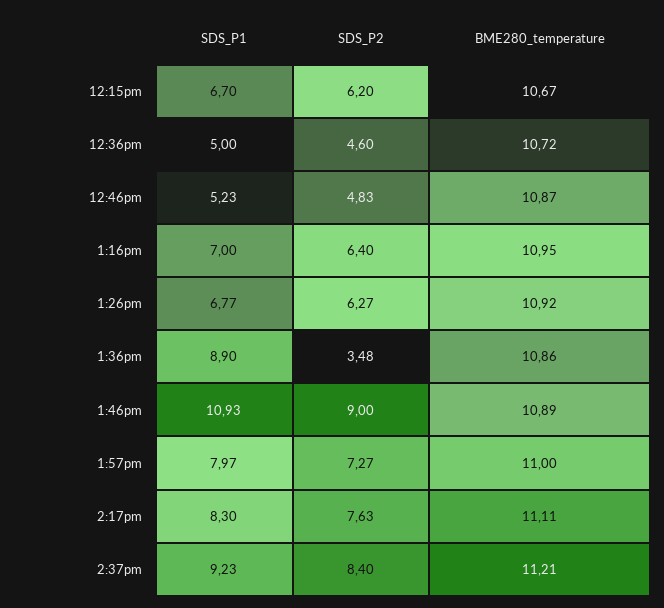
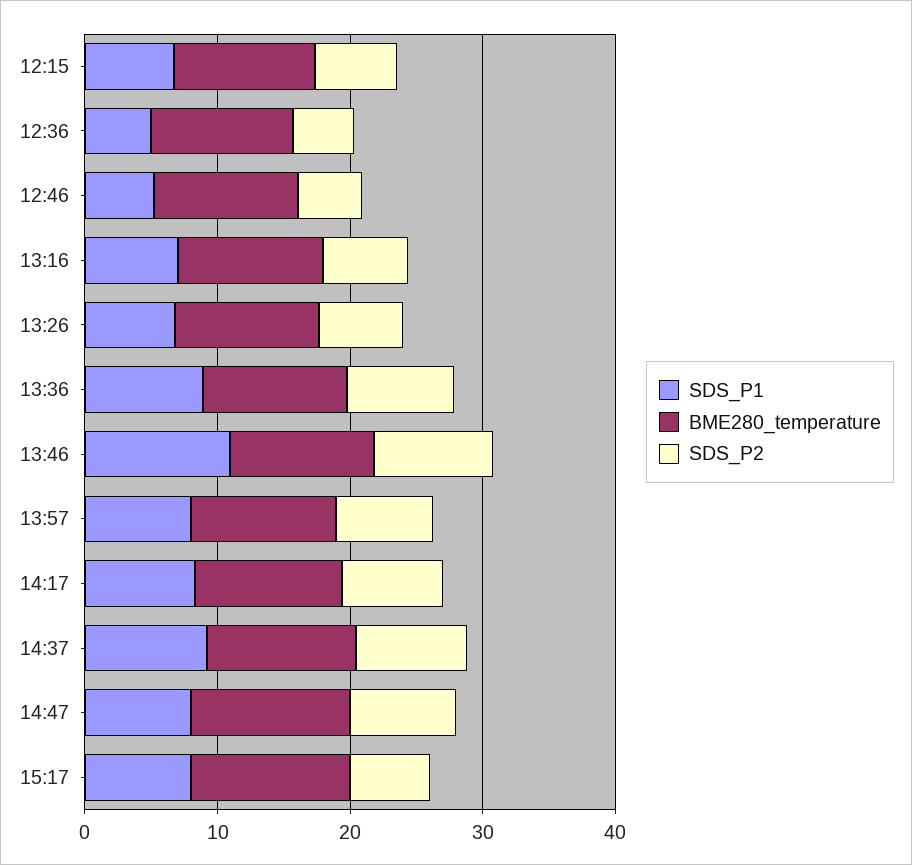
SDS_P2, 1:36pm: 3.48 -> 8
SDS_P1, 14:47: none -> 8
BME280_temperature, 14:47: none -> 12
SDS_P2, 14:47: none -> 8
SDS_P1, 15:17: none -> 8
BME280_temperature, 15:17: none -> 12
SDS_P2, 15:17: none -> 6

